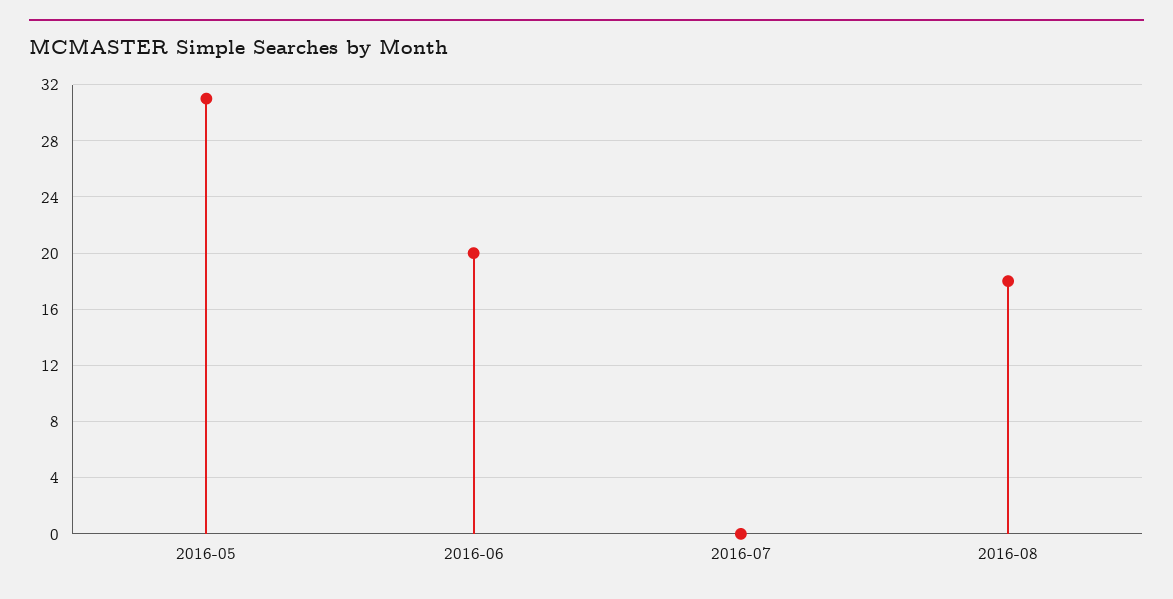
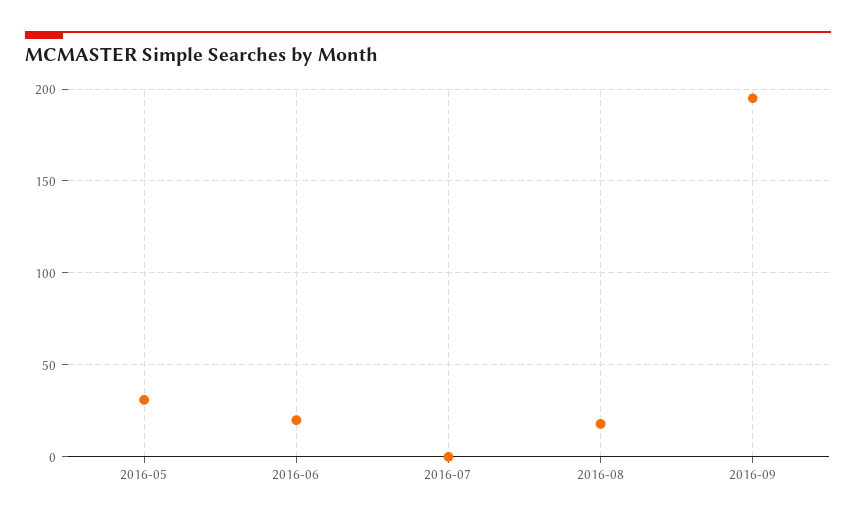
2016-09: none -> 195

